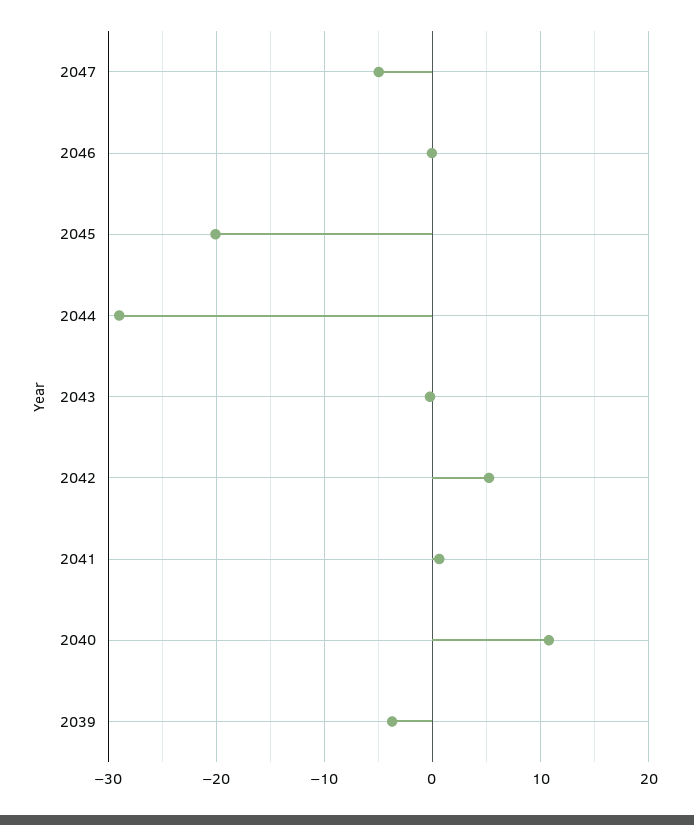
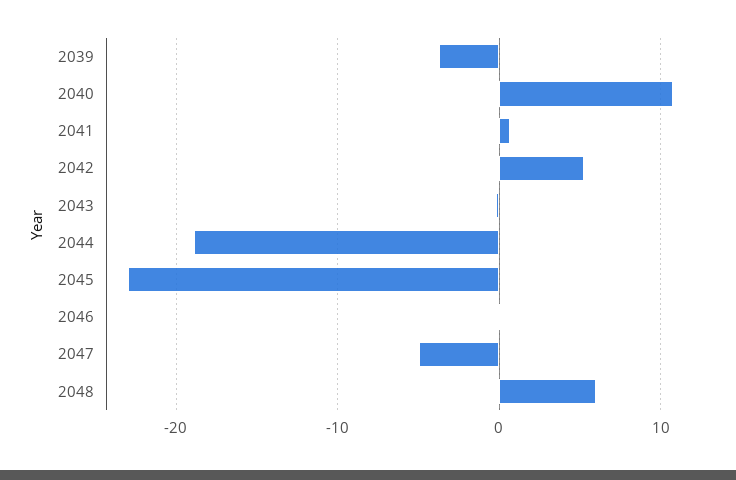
2045: -20 -> -23
2044: -29 -> -19
2048: none -> 6

